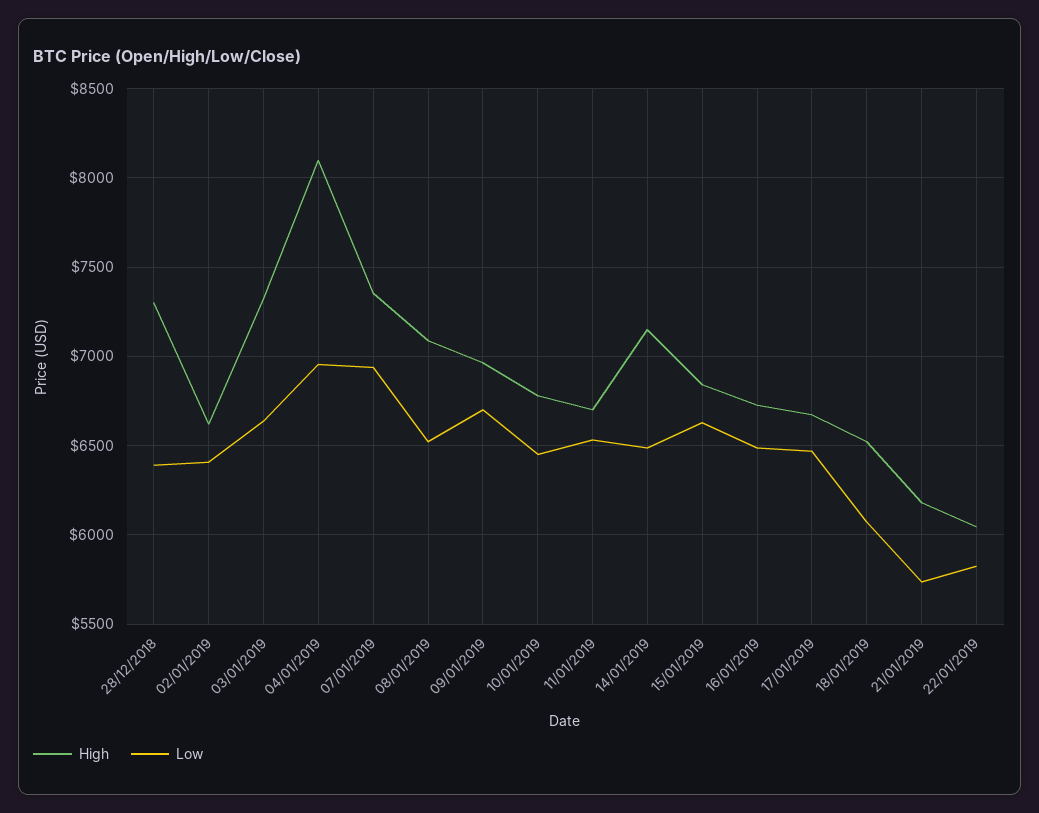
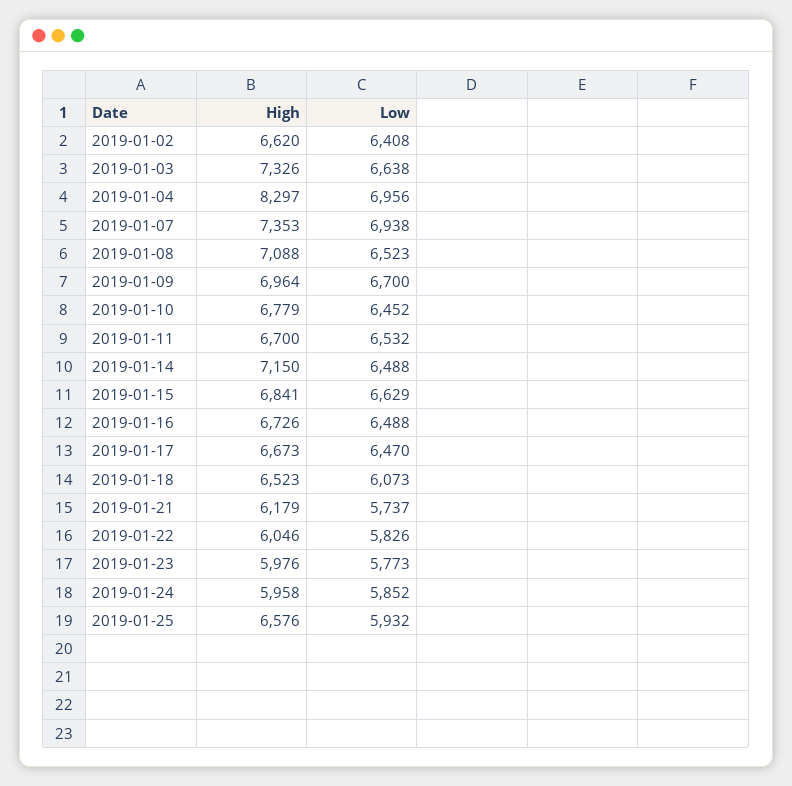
High, 28/12/2018: 7300 -> none
Low, 28/12/2018: 6400 -> none
High, 04/01/2019: 8100 -> 8297
High, 2019-01-23: none -> 5976
Low, 2019-01-23: none -> 5773
High, 2019-01-24: none -> 5958
Low, 2019-01-24: none -> 5852
High, 2019-01-25: none -> 6576
Low, 2019-01-25: none -> 5932

